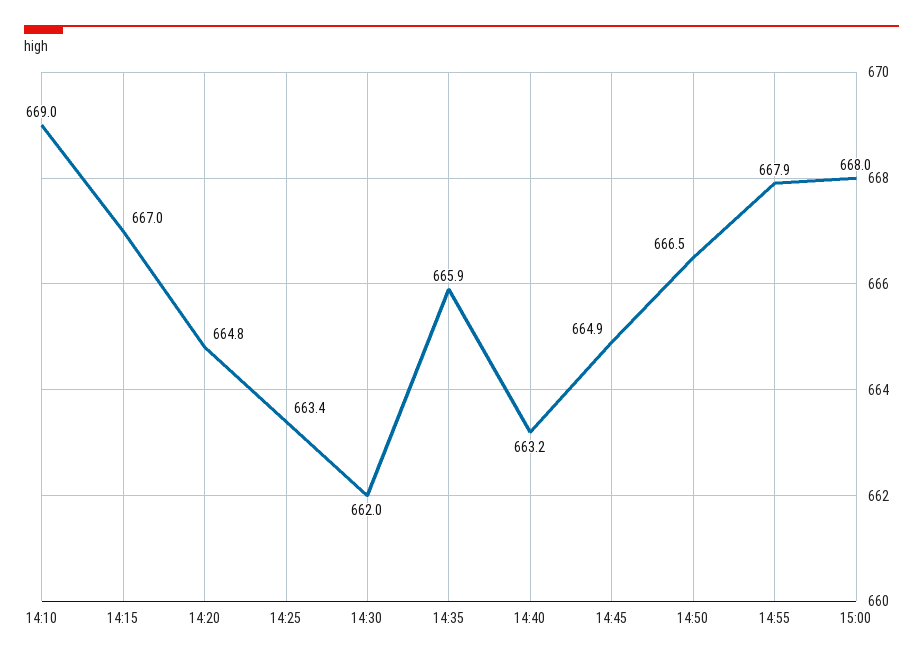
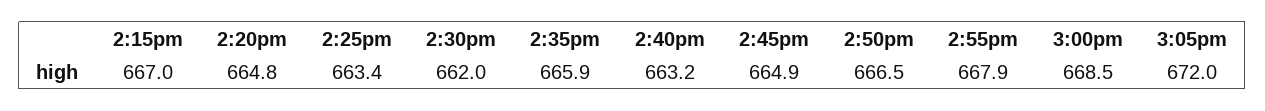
14:10: 669 -> none
15:00: 668 -> 668.5
3:05pm: none -> 672

